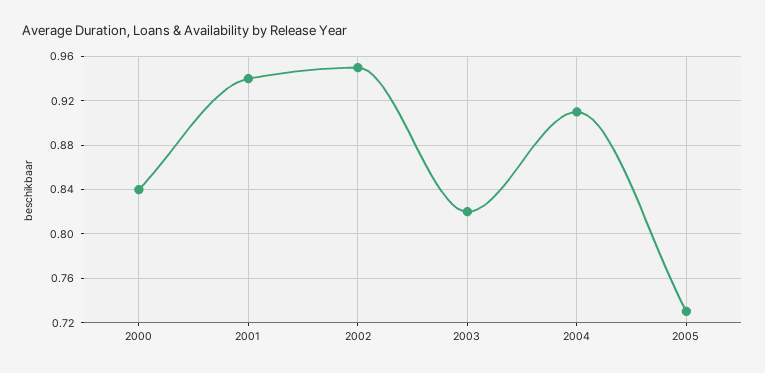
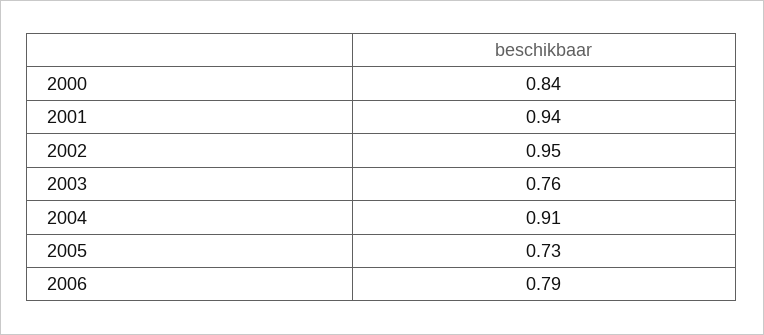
2003: 0.82 -> 0.76
2006: none -> 0.79

